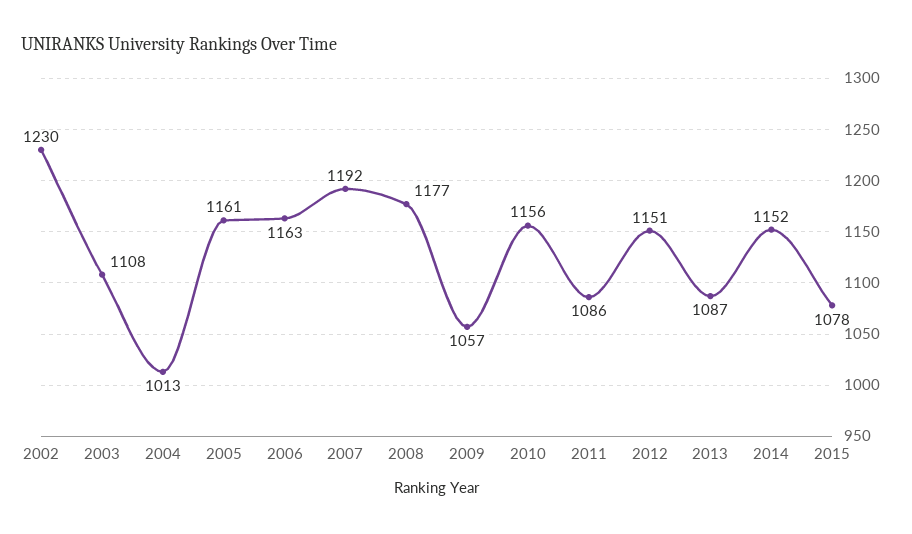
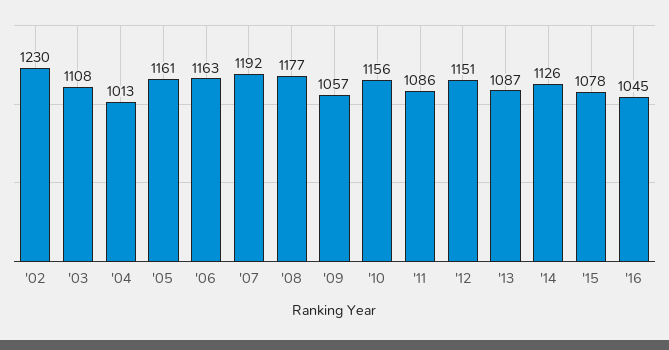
2014: 1152 -> 1126
'16: none -> 1045

